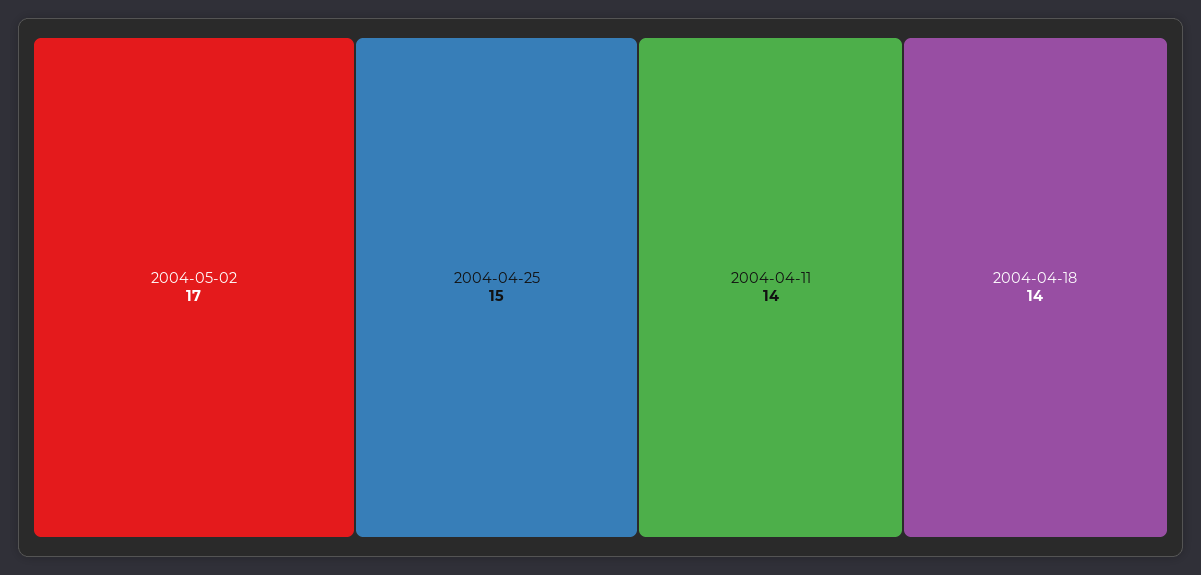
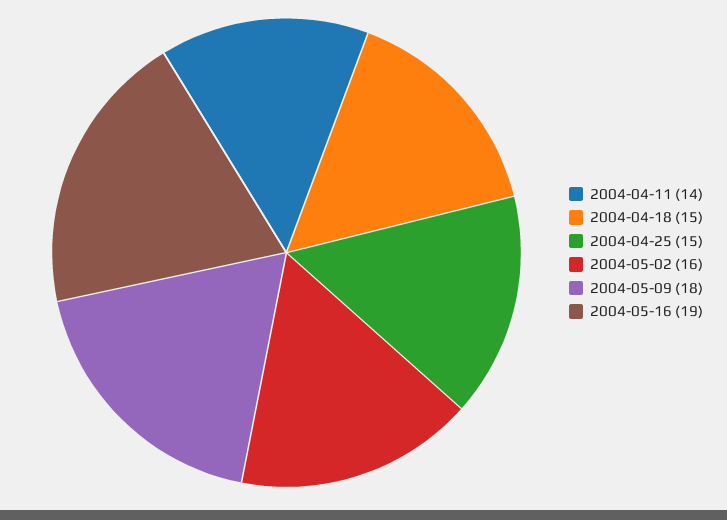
2004-05-02: 17 -> 16
2004-04-18: 14 -> 15
2004-05-09: none -> 18
2004-05-16: none -> 19

